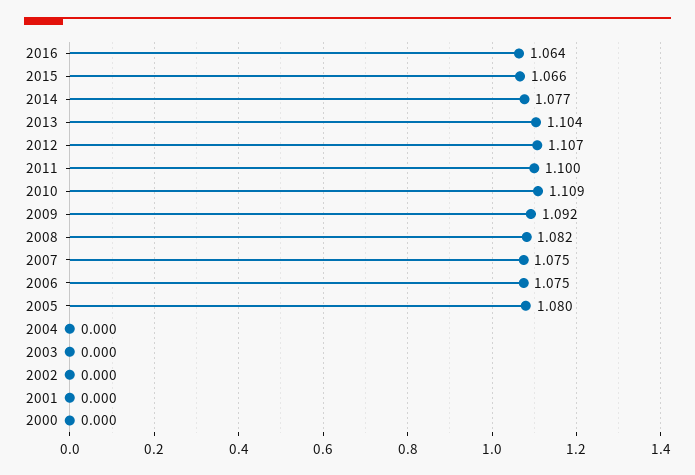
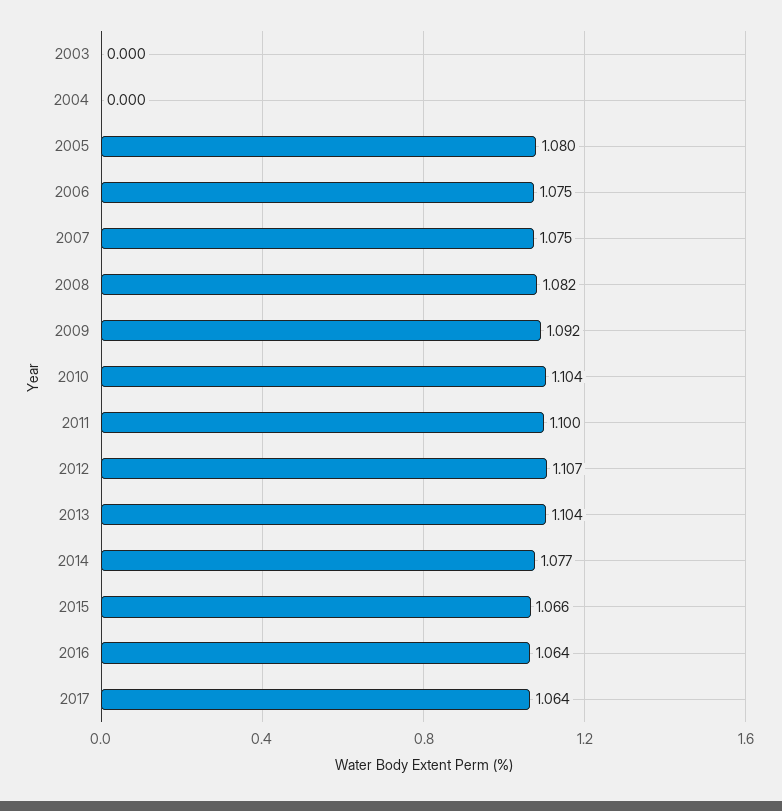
2010: 1.109 -> 1.104
2002: 0 -> none
2001: 0 -> none
2000: 0 -> none
2017: none -> 1.064

